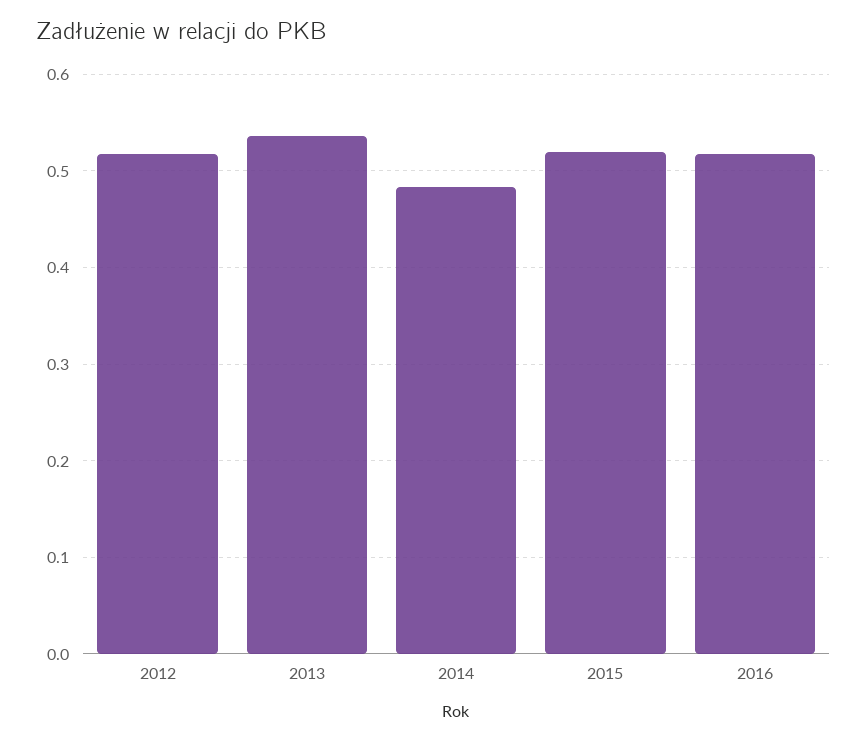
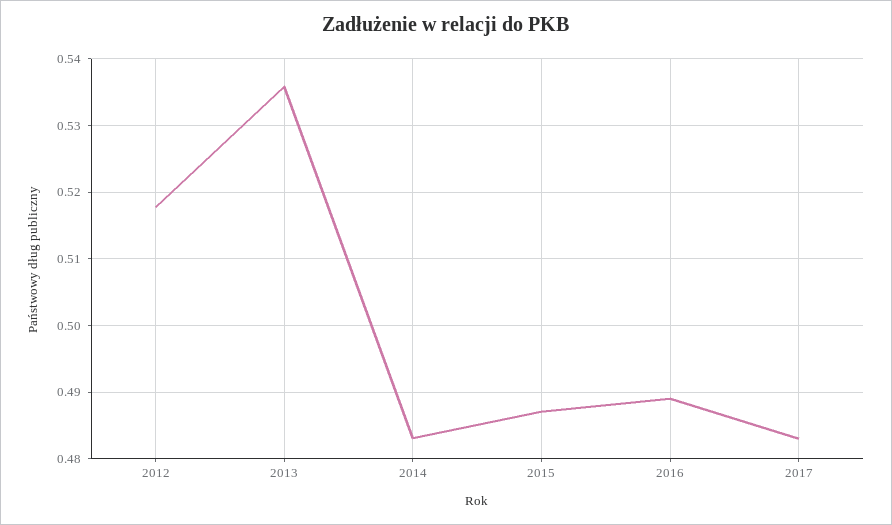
2015: 0.52 -> 0.487
2016: 0.52 -> 0.489
2017: none -> 0.483

